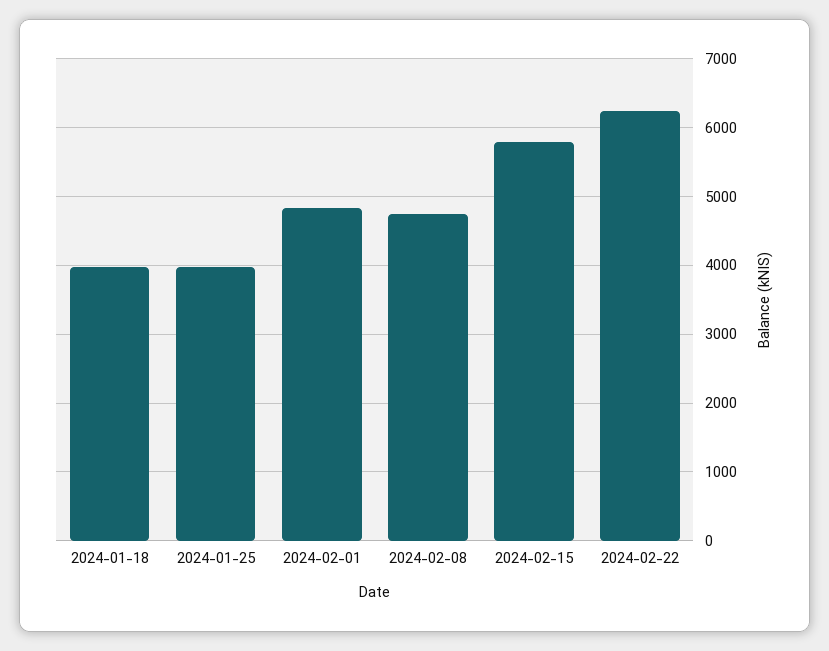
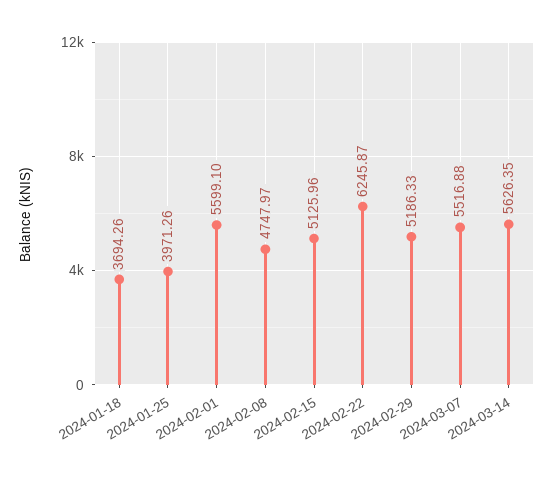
2024-01-18: 4000 -> 3694.26
2024-02-01: 4800 -> 5599.1
2024-02-15: 5800 -> 5125.96
2024-02-29: none -> 5186.33
2024-03-07: none -> 5516.88
2024-03-14: none -> 5626.35

